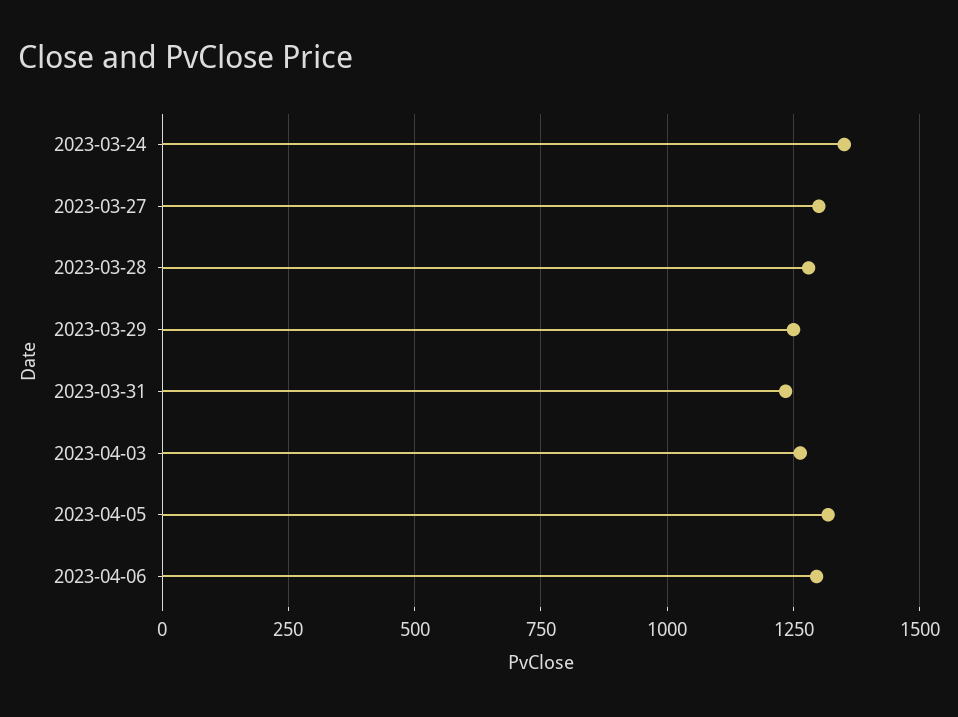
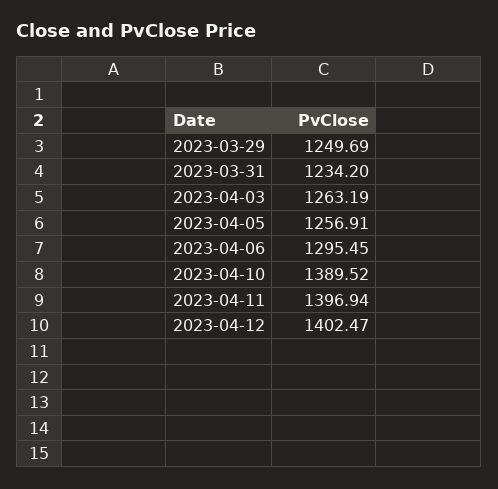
2023-03-24: 1350 -> none
2023-03-27: 1300 -> none
2023-03-28: 1275 -> none
2023-04-05: 1325 -> 1256.91
2023-04-10: none -> 1389.52
2023-04-11: none -> 1396.94
2023-04-12: none -> 1402.47

